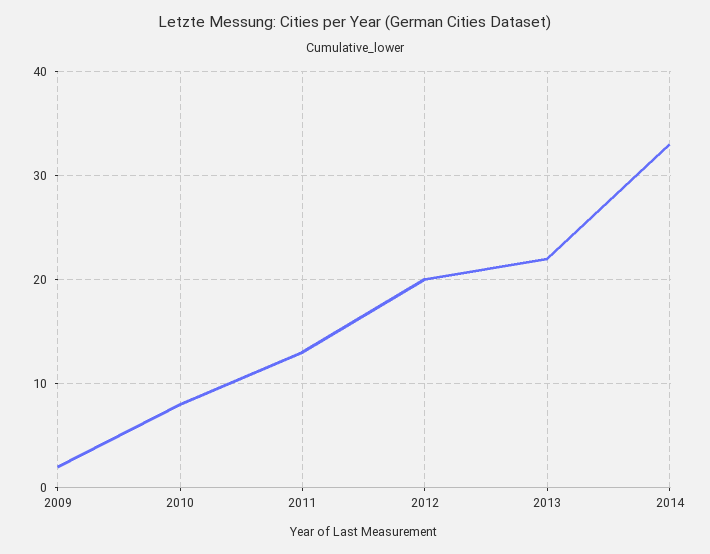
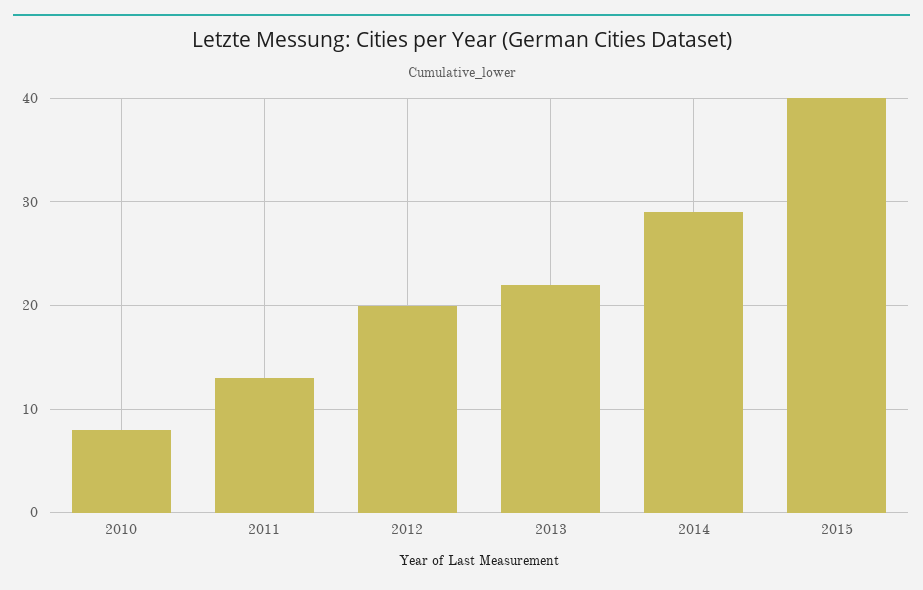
2009: 2 -> none
2014: 33 -> 29
2015: none -> 40

